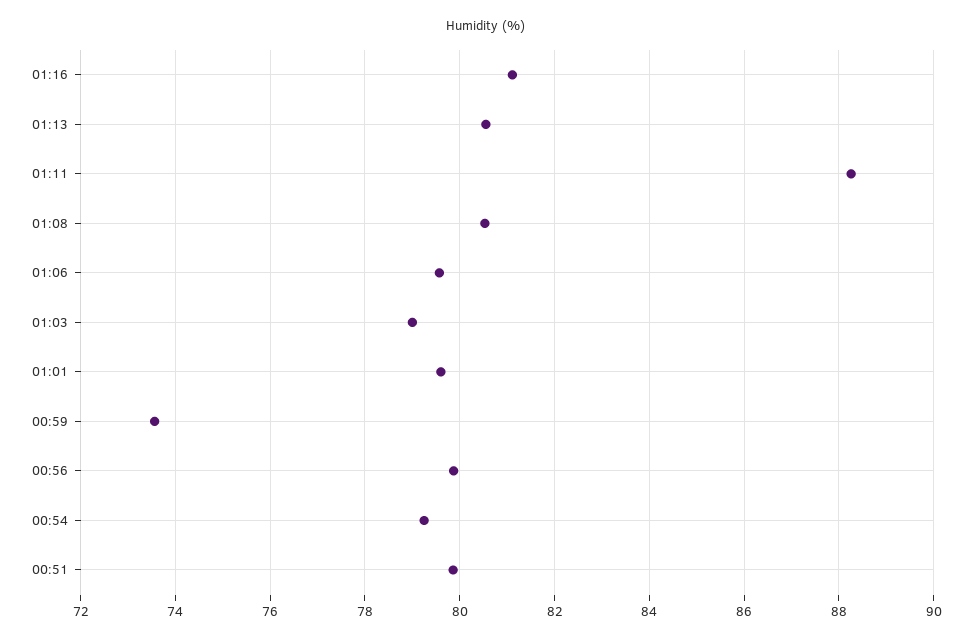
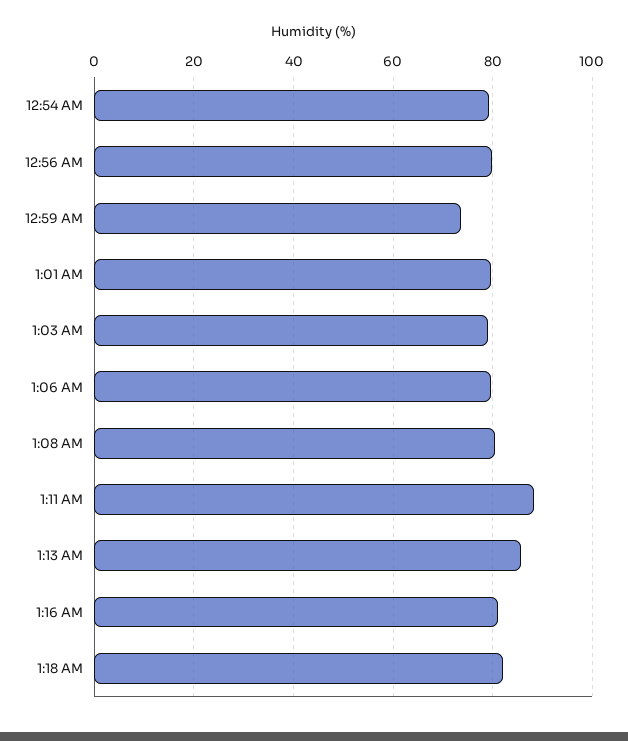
01:13: 80.6 -> 86
00:51: 79.8 -> none
1:18 AM: none -> 82

